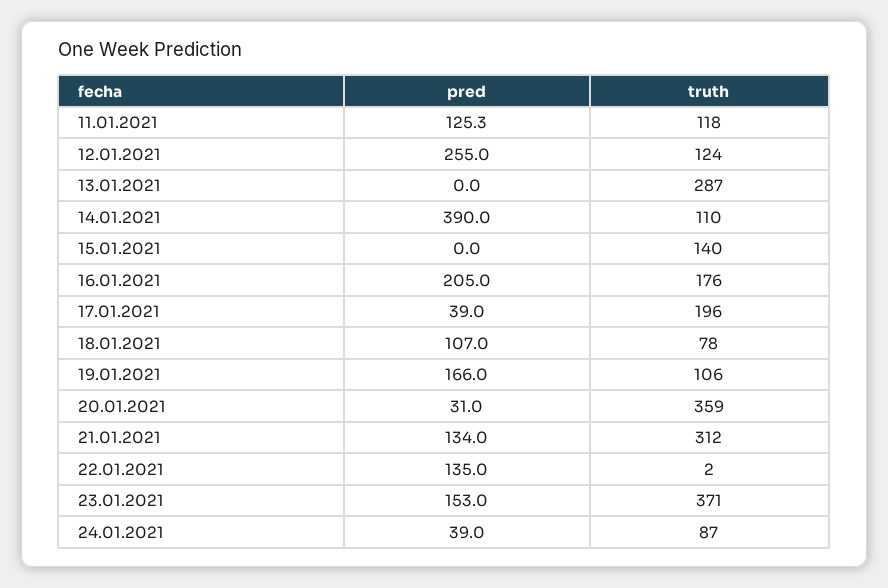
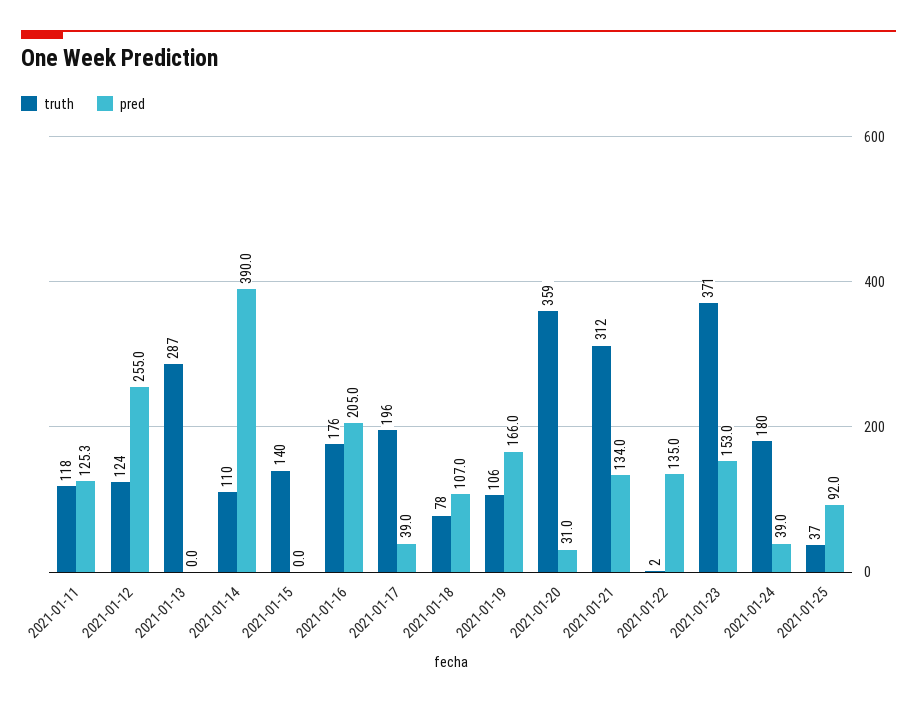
truth, 24.01.2021: 87 -> 180
truth, 2021-01-25: none -> 37
pred, 2021-01-25: none -> 92

